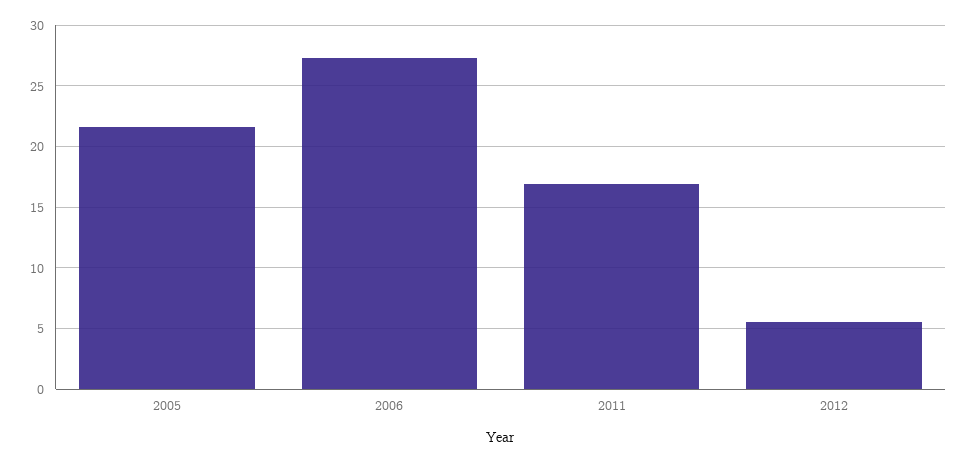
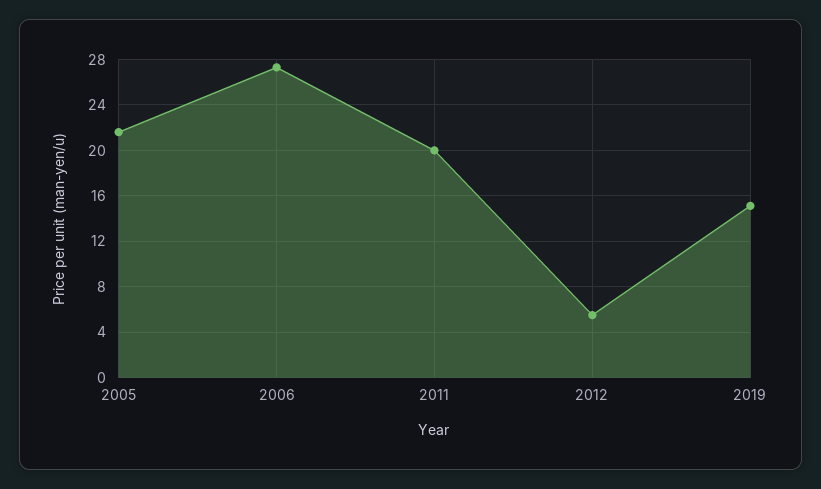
2011: 17 -> 20
2019: none -> 15

